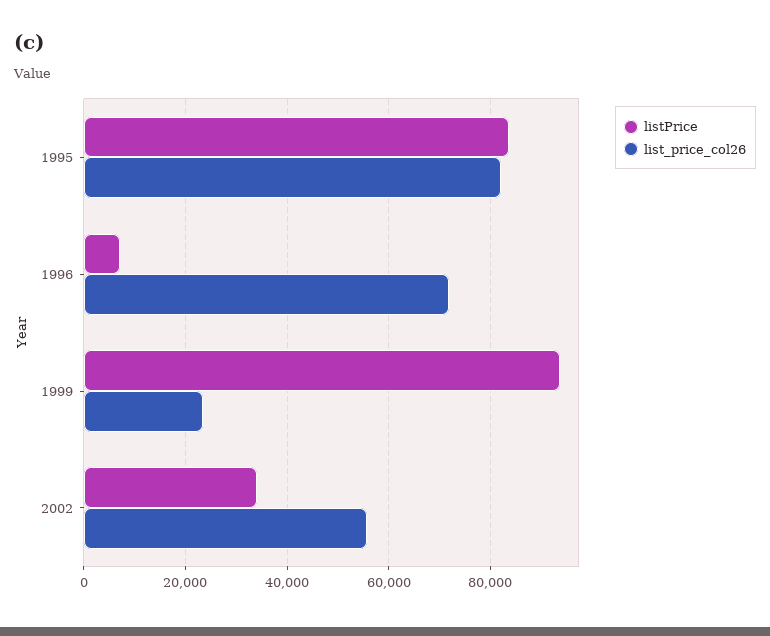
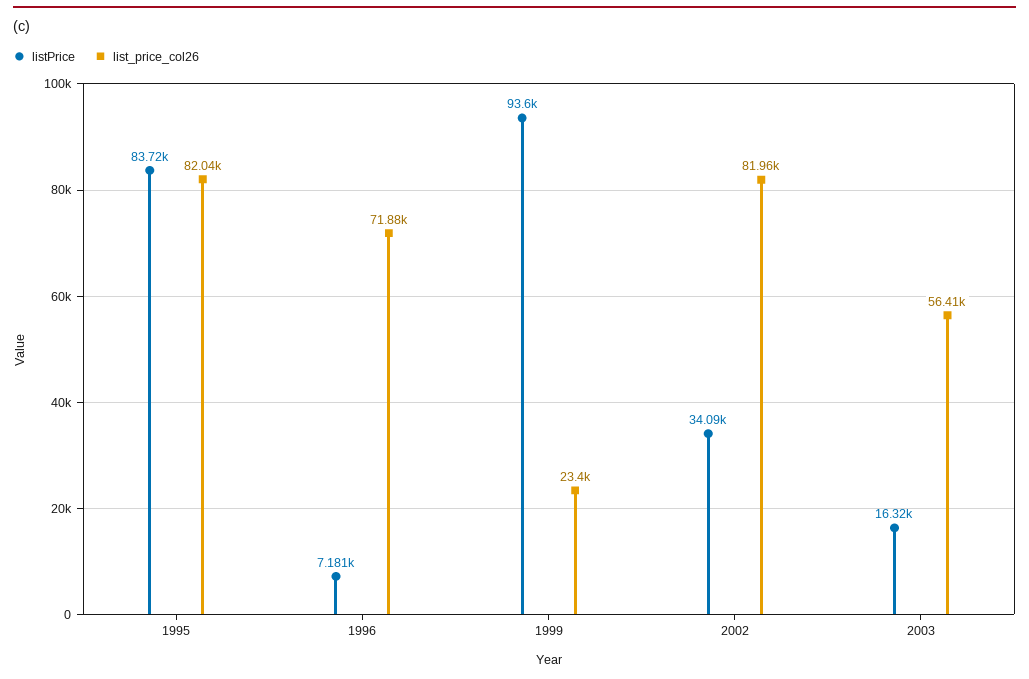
list_price_col26, 2002: 56000 -> 81960
listPrice, 2003: none -> 16320
list_price_col26, 2003: none -> 56410

